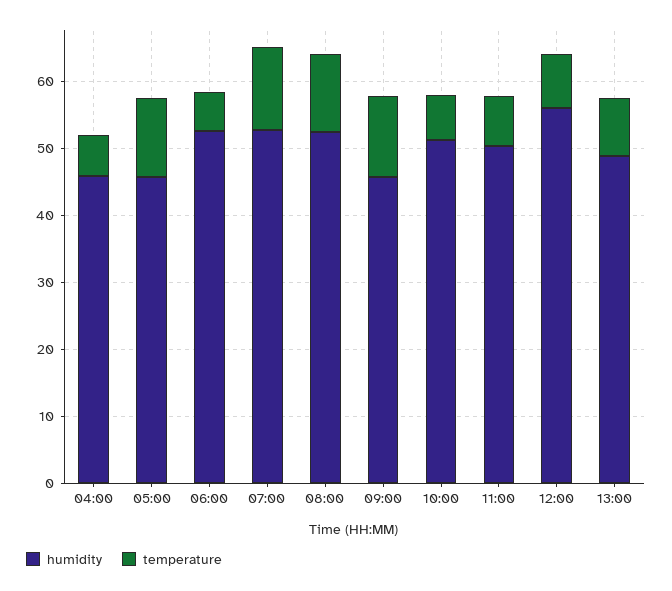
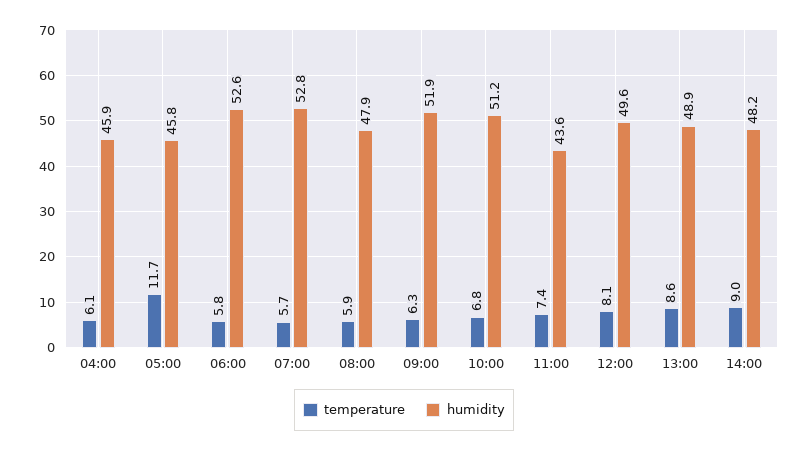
temperature, 07:00: 12 -> 5.7
humidity, 08:00: 52 -> 47.9
temperature, 08:00: 12 -> 5.9
humidity, 09:00: 46 -> 51.9
temperature, 09:00: 12 -> 6.3
humidity, 11:00: 50 -> 43.6
humidity, 12:00: 56 -> 49.6
temperature, 14:00: none -> 9
humidity, 14:00: none -> 48.2

